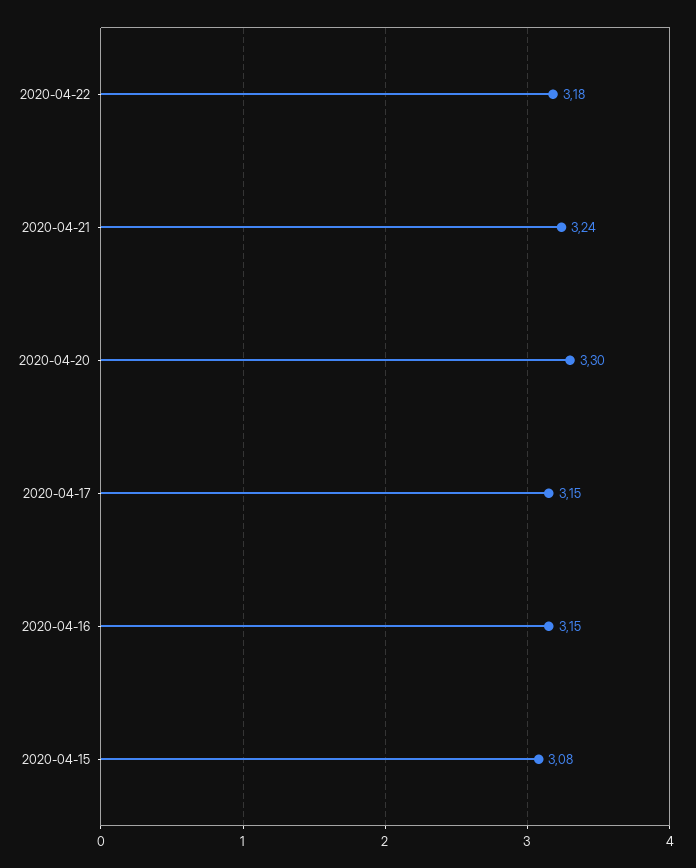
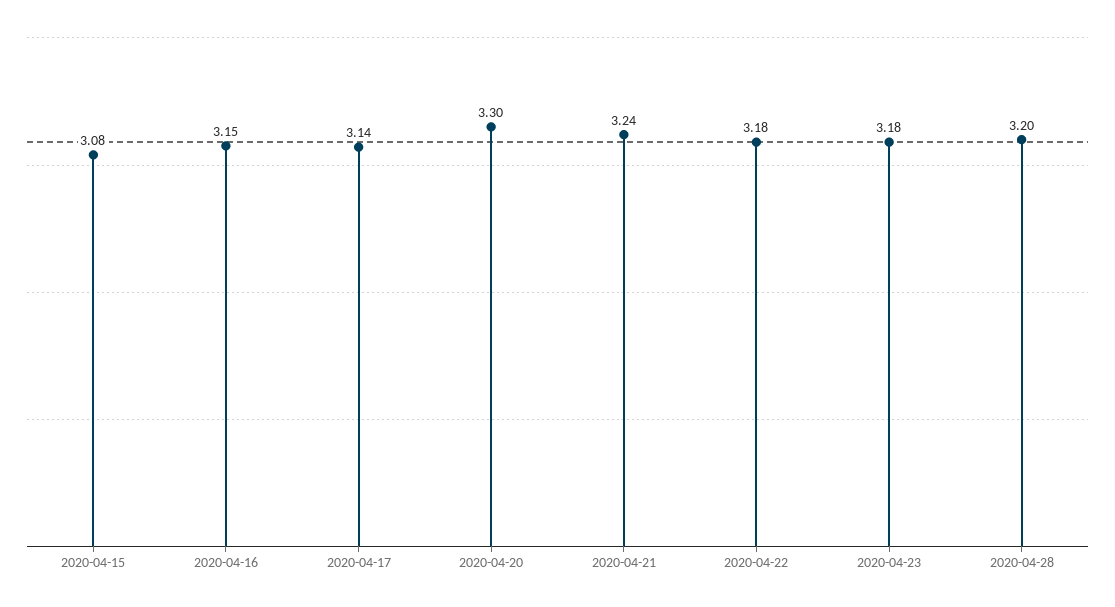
2020-04-17: 3.15 -> 3.14
2020-04-23: none -> 3.18
2020-04-28: none -> 3.2

